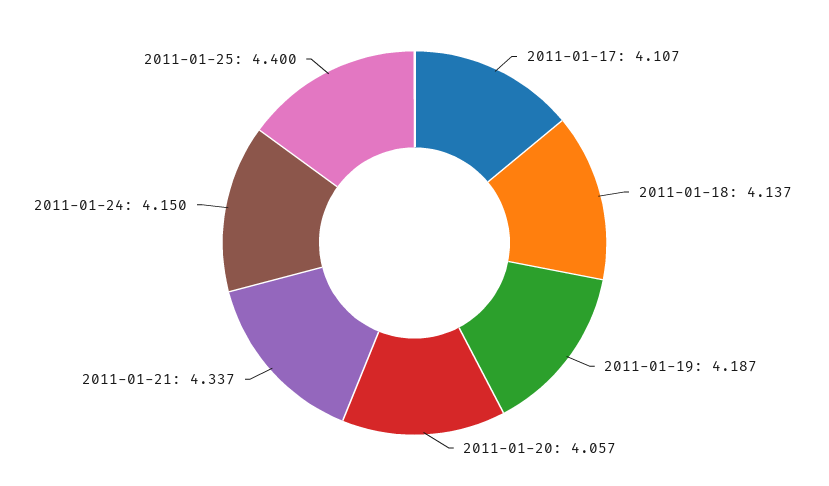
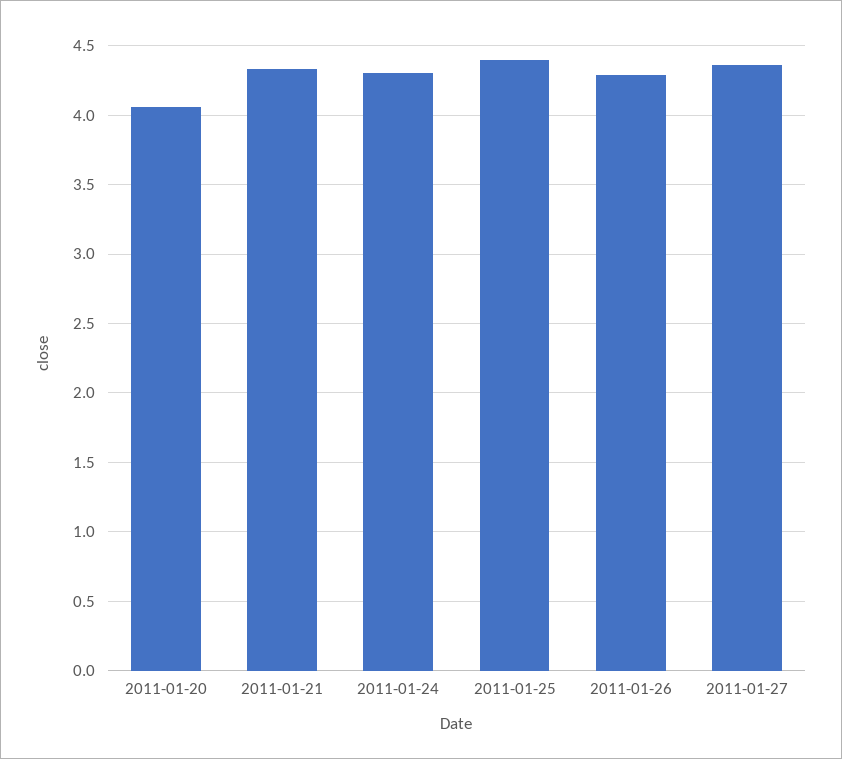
2011-01-17: 4.107 -> none
2011-01-18: 4.137 -> none
2011-01-19: 4.187 -> none
2011-01-24: 4.15 -> 4.3
2011-01-26: none -> 4.3
2011-01-27: none -> 4.35

